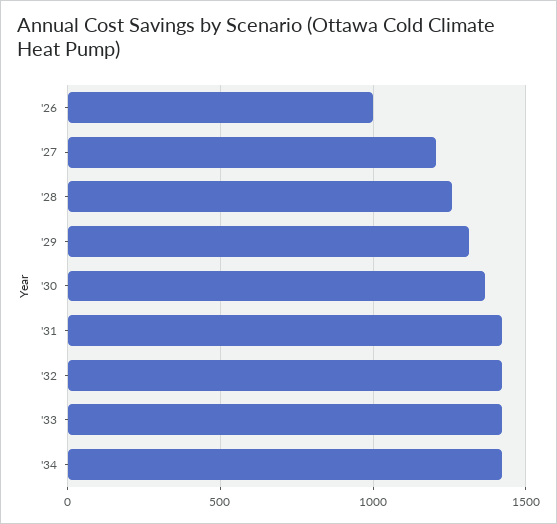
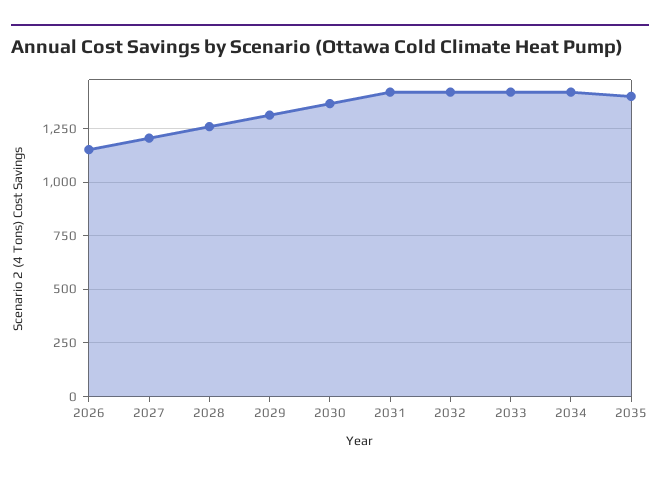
'26: 1000 -> 1150
2035: none -> 1400

